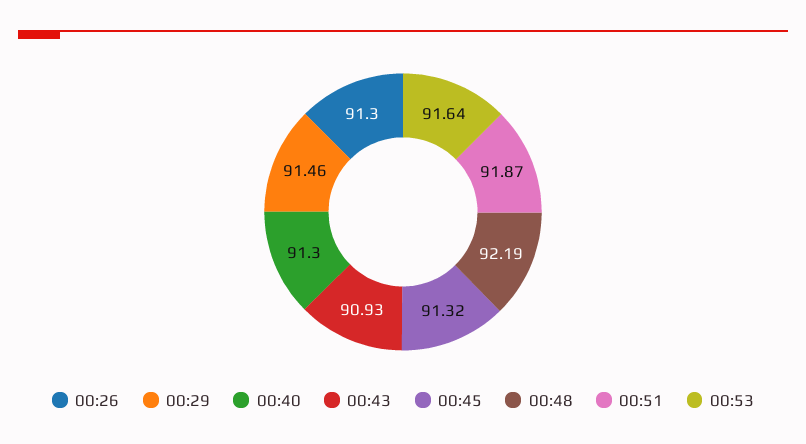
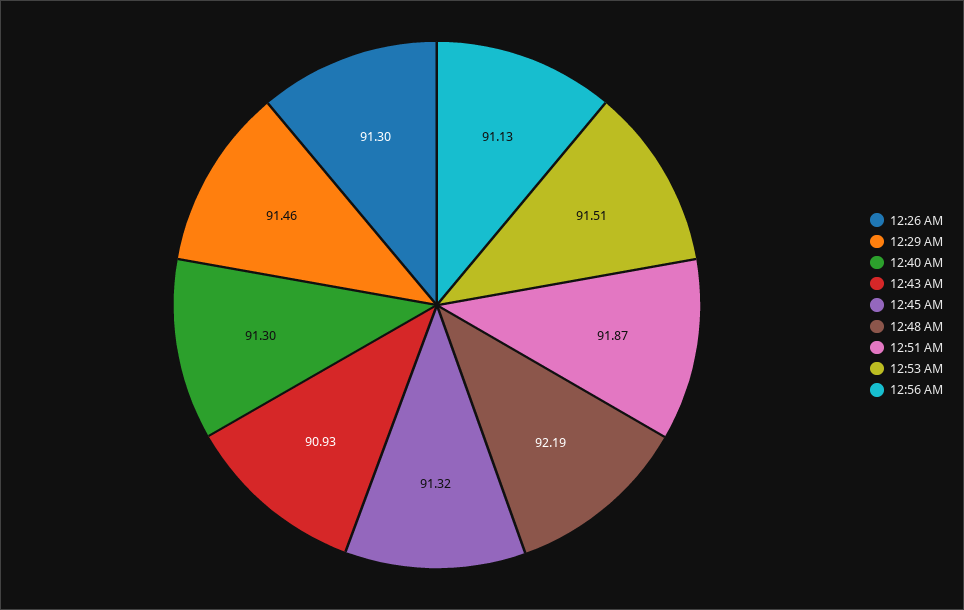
00:53: 91.64 -> 91.51
12:56 AM: none -> 91.13

